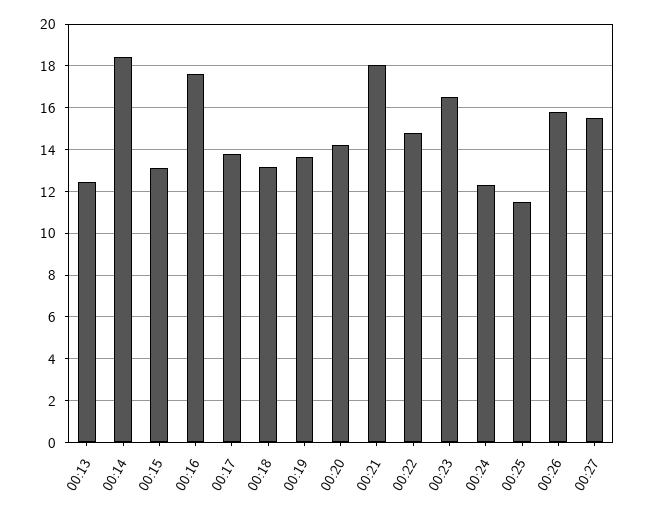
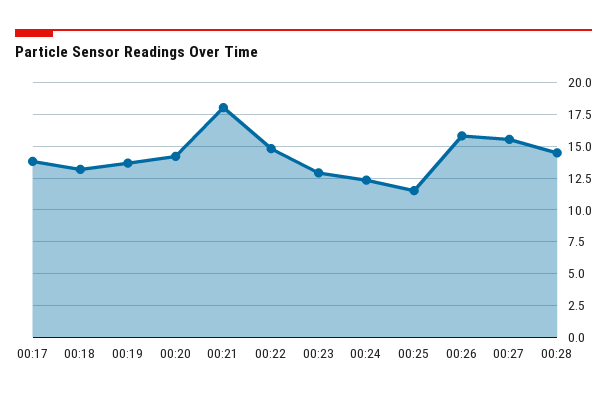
00:13: 12.5 -> none
00:14: 18.5 -> none
00:15: 13 -> none
00:16: 17.5 -> none
00:23: 16.5 -> 13
00:28: none -> 14.5

